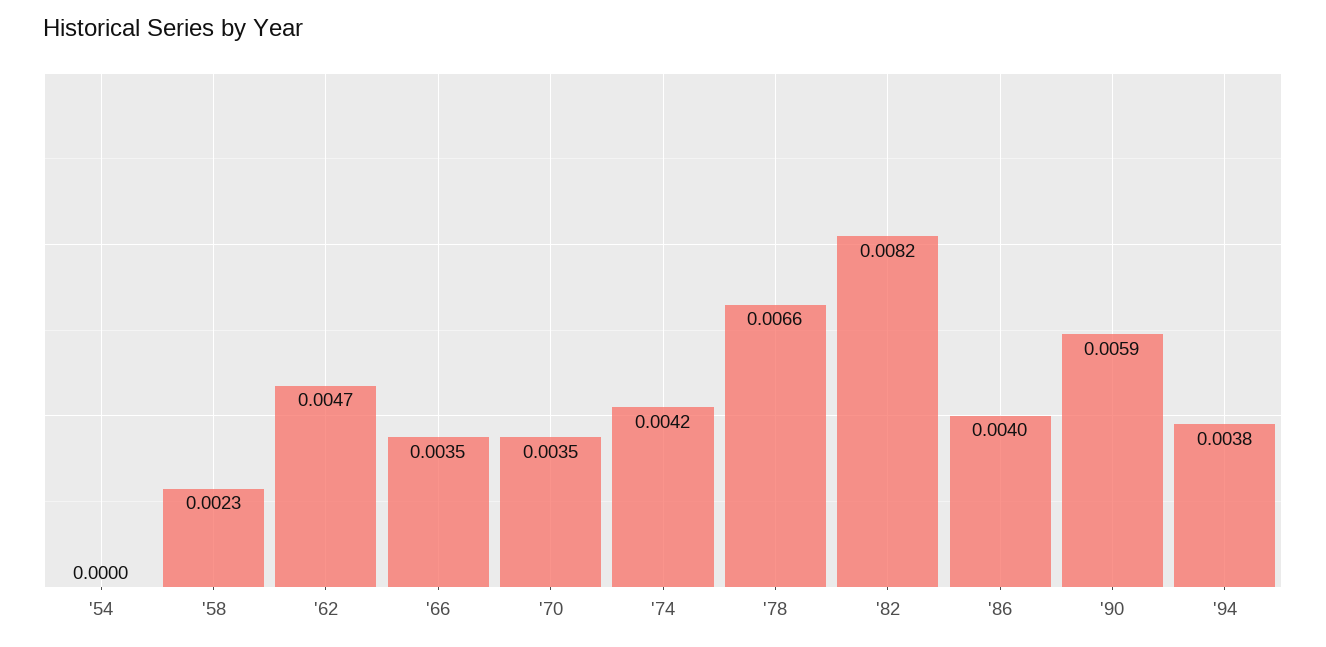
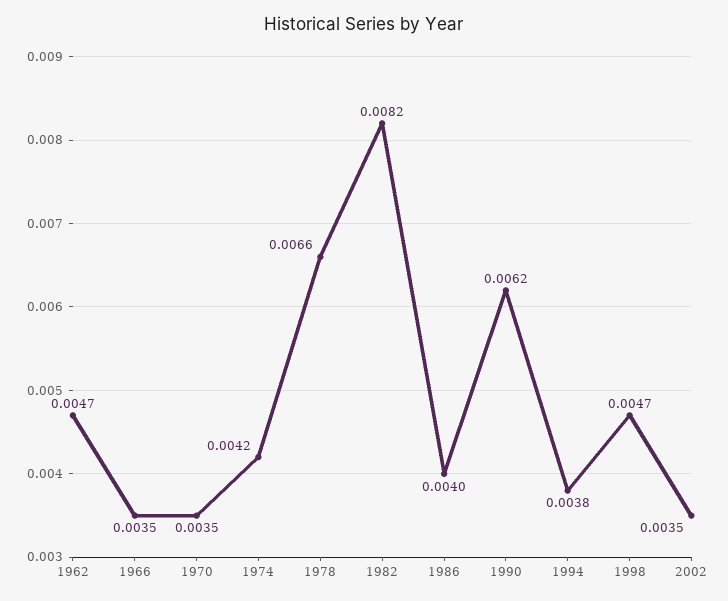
'54: 0 -> none
'58: 0.0023 -> none
'90: 0.0059 -> 0.0062
1998: none -> 0.0047
2002: none -> 0.0035

